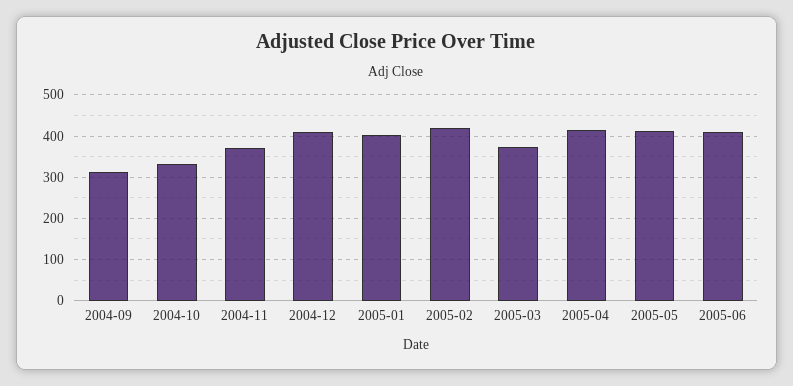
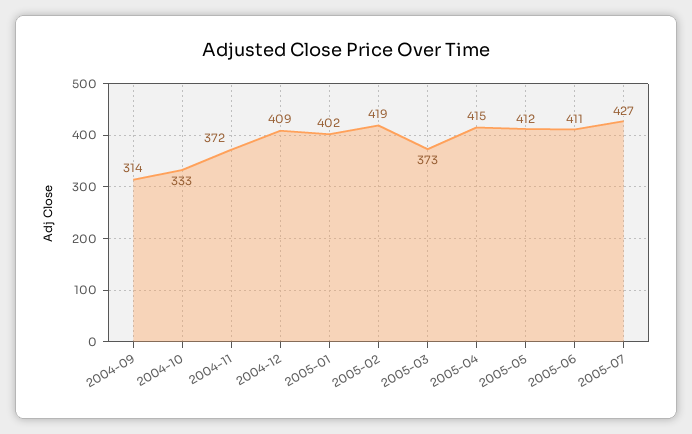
2005-07: none -> 427

